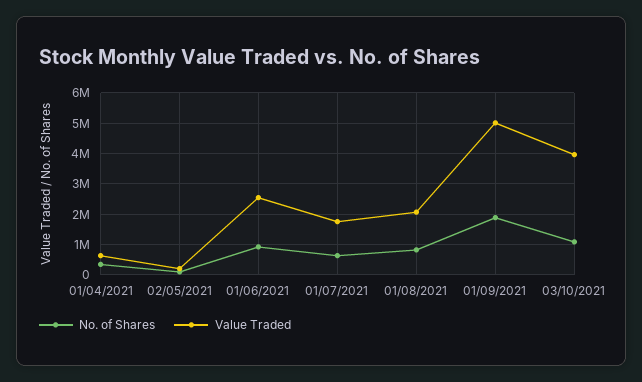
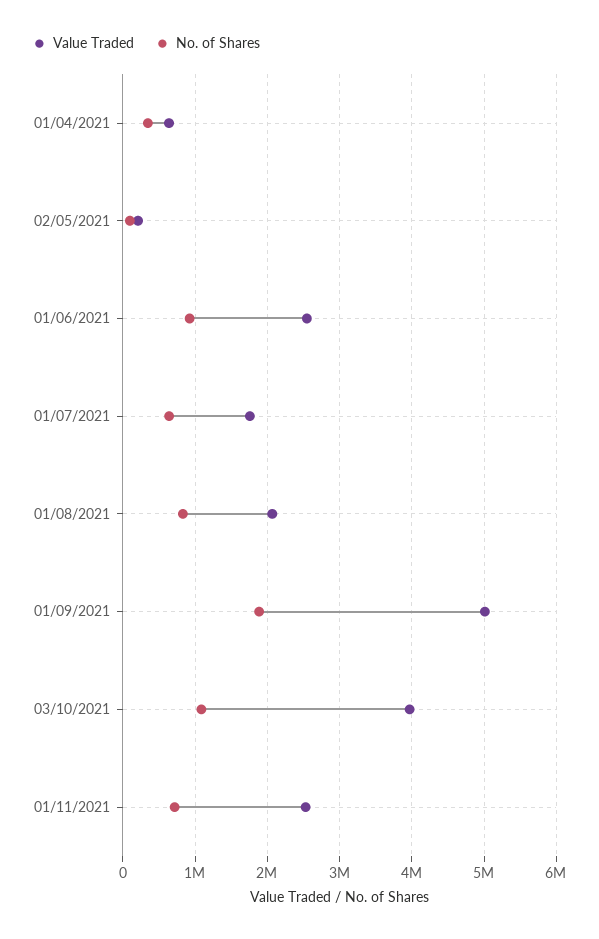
Value Traded, 01/11/2021: none -> 2500000
No. of Shares, 01/11/2021: none -> 700000

